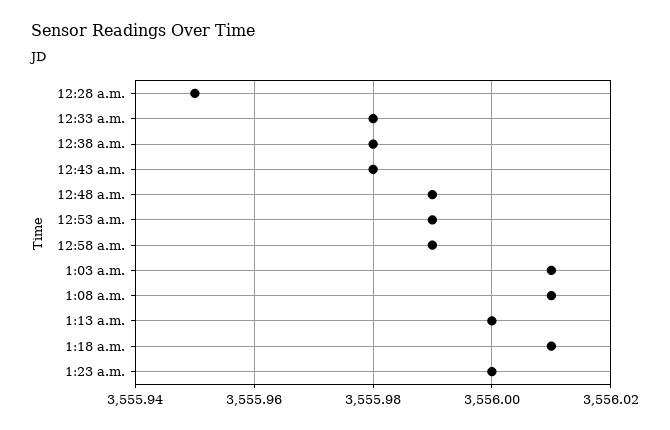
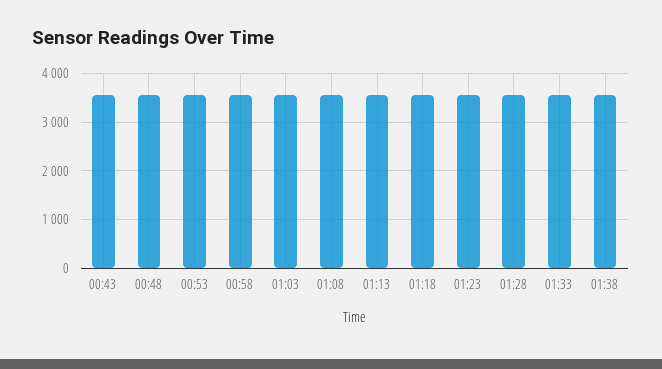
12:28 a.m.: 3555.95 -> none
12:33 a.m.: 3555.98 -> none
12:38 a.m.: 3555.98 -> none
01:28: none -> 3600
01:33: none -> 3600
01:38: none -> 3600

